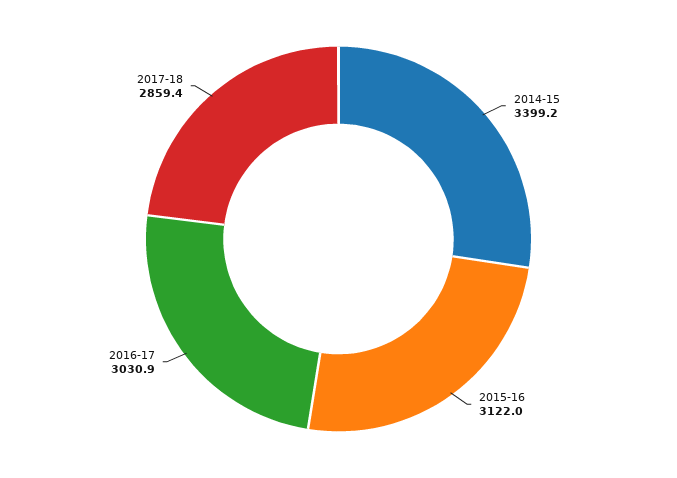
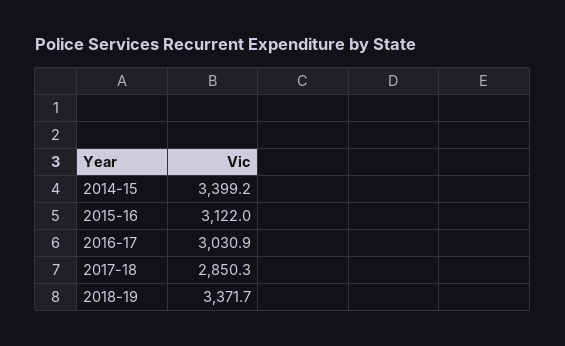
2017-18: 2859.4 -> 2850.3
2018-19: none -> 3371.7

